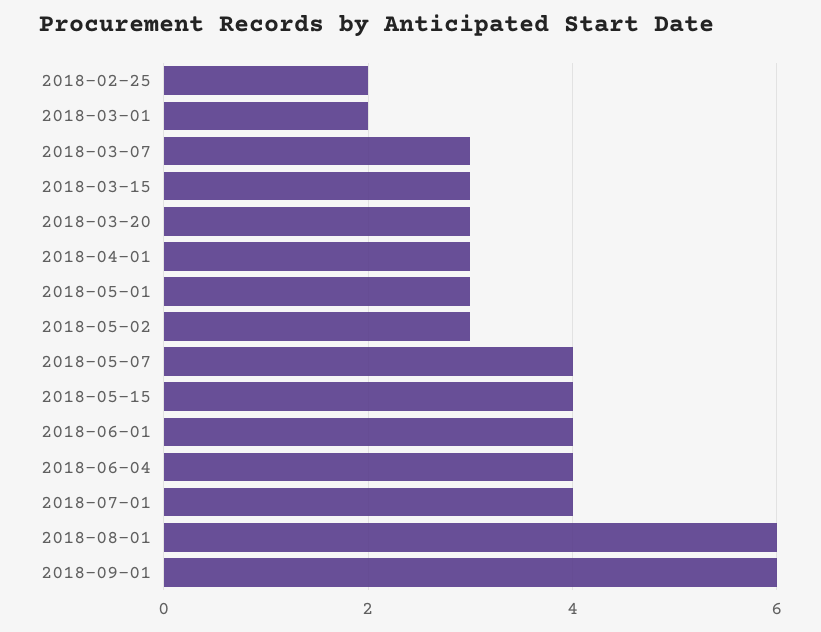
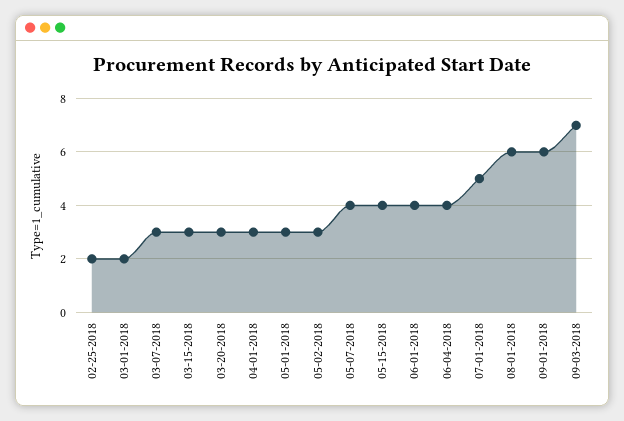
2018-07-01: 4 -> 5
09-03-2018: none -> 7

